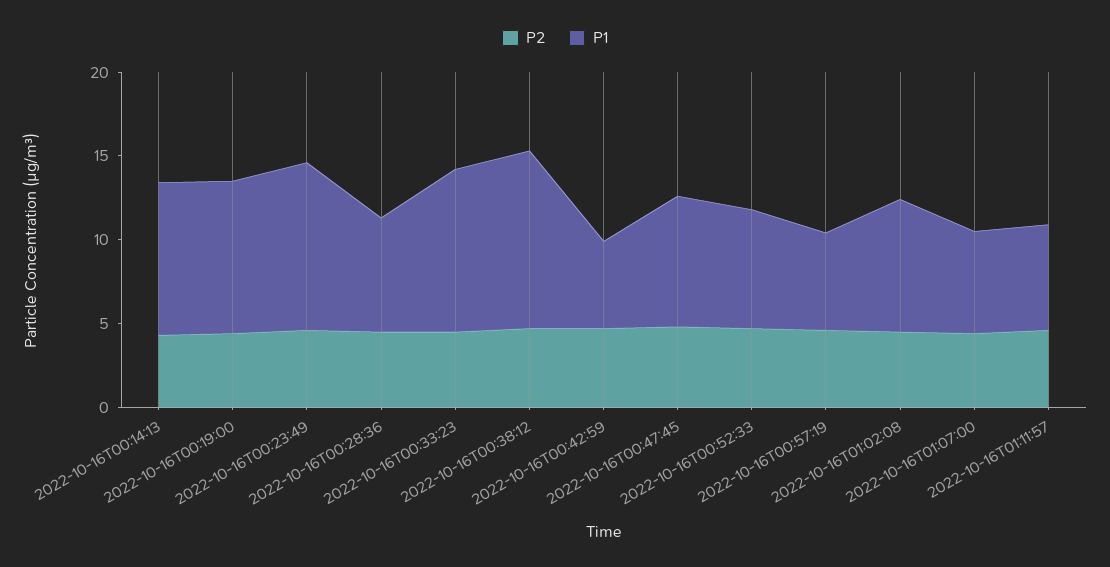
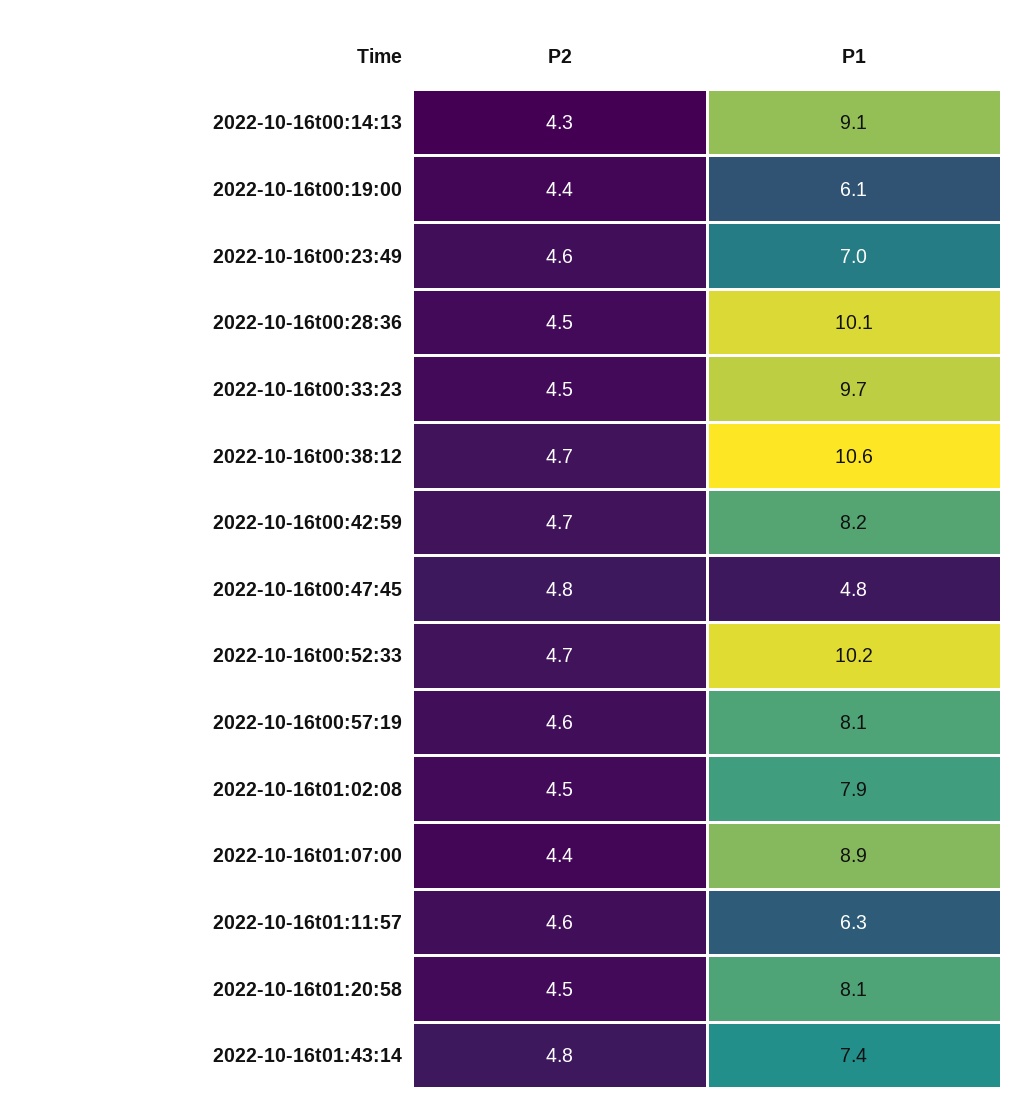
P1, 2022-10-16T00:19:00: 9 -> 6.1
P1, 2022-10-16T00:23:49: 10 -> 7
P1, 2022-10-16T00:28:36: 7 -> 10.1
P1, 2022-10-16T00:42:59: 5 -> 8.2
P1, 2022-10-16T00:47:45: 8 -> 4.8
P1, 2022-10-16T00:52:33: 7 -> 10.2
P1, 2022-10-16T00:57:19: 6 -> 8.1
P1, 2022-10-16T01:07:00: 6 -> 8.9
P2, 2022-10-16t01:20:58: none -> 4.5
P1, 2022-10-16t01:20:58: none -> 8.1
P2, 2022-10-16t01:43:14: none -> 4.8
P1, 2022-10-16t01:43:14: none -> 7.4

